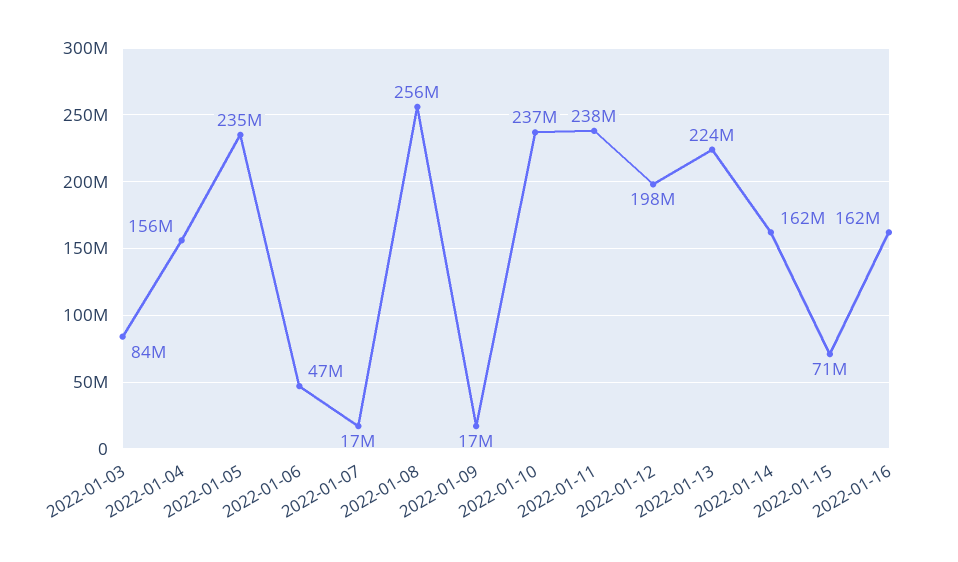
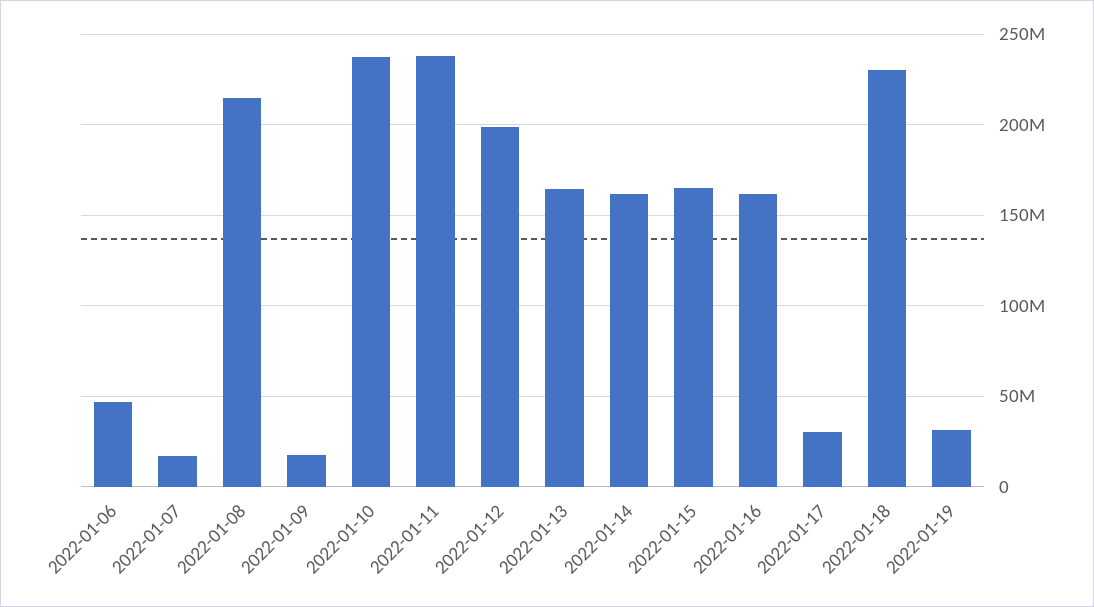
2022-01-03: 84000000 -> none
2022-01-04: 156000000 -> none
2022-01-05: 235000000 -> none
2022-01-08: 256000000 -> 215000000
2022-01-13: 224000000 -> 165000000
2022-01-15: 71000000 -> 165000000
2022-01-17: none -> 30000000
2022-01-18: none -> 230000000
2022-01-19: none -> 30000000

